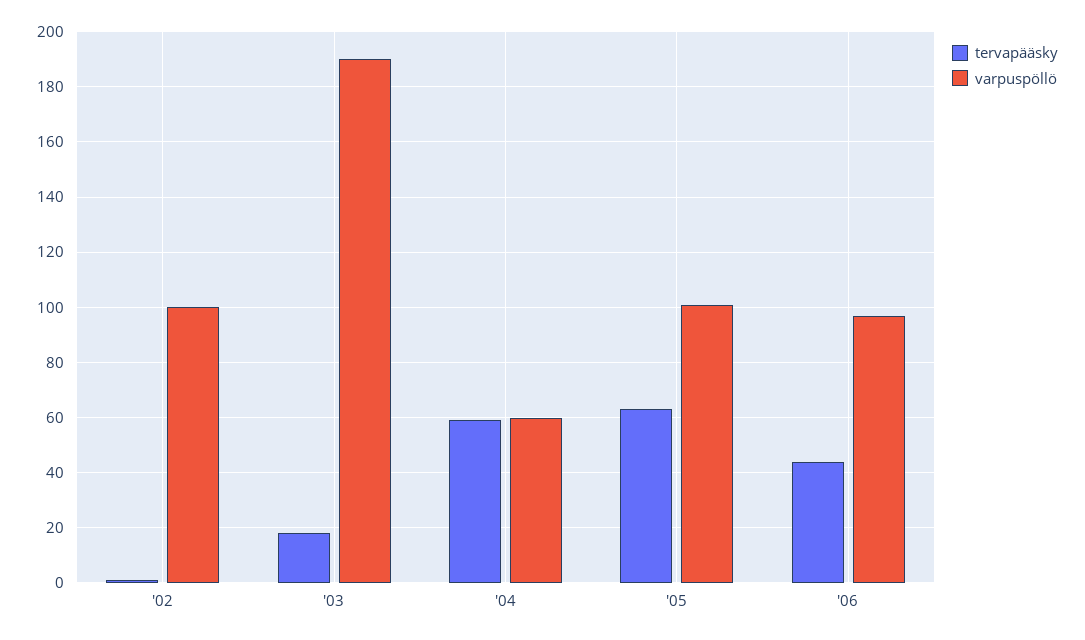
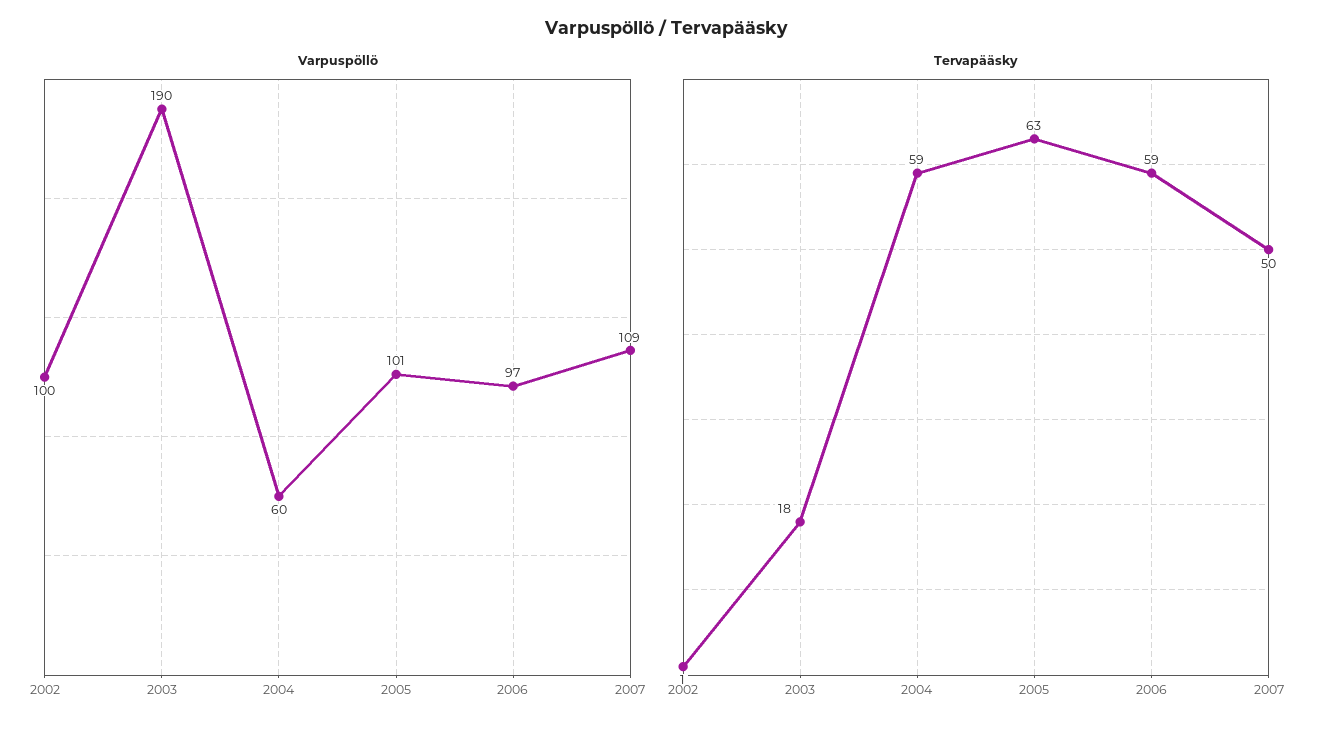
tervapääsky, '06: 45 -> 59
varpuspöllö, 2007: none -> 109
tervapääsky, 2007: none -> 50

